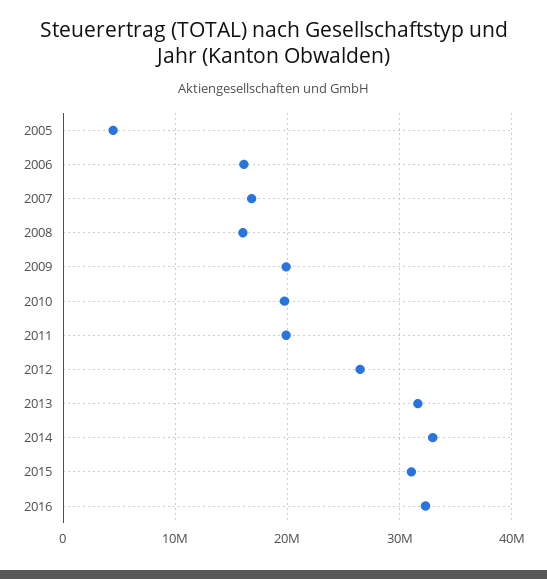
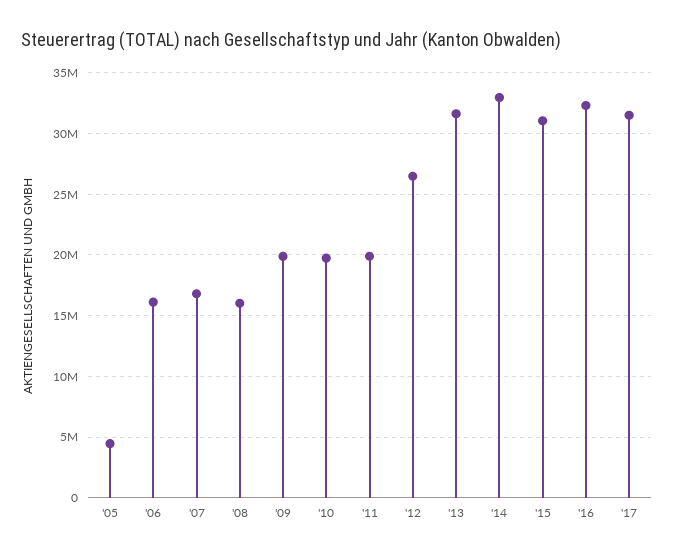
'17: none -> 31500000

